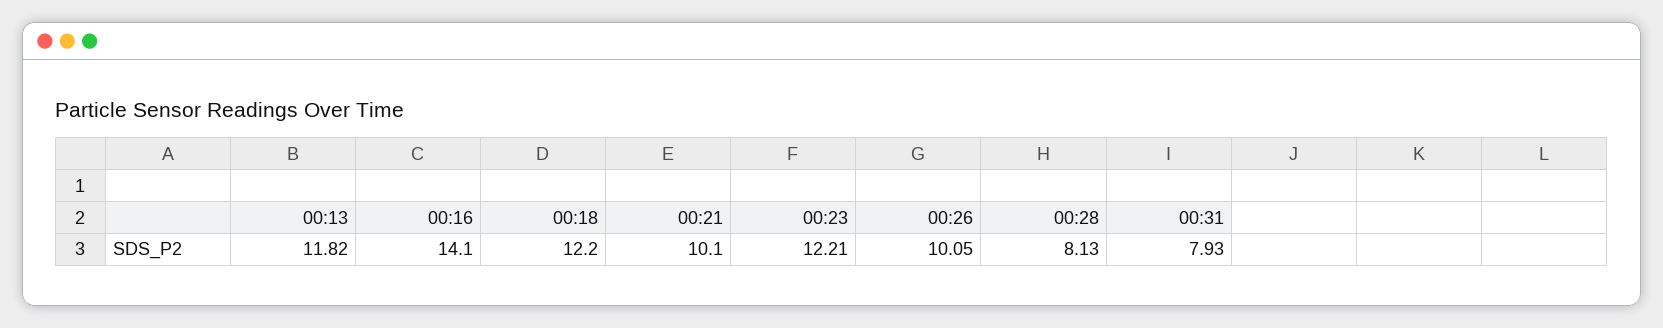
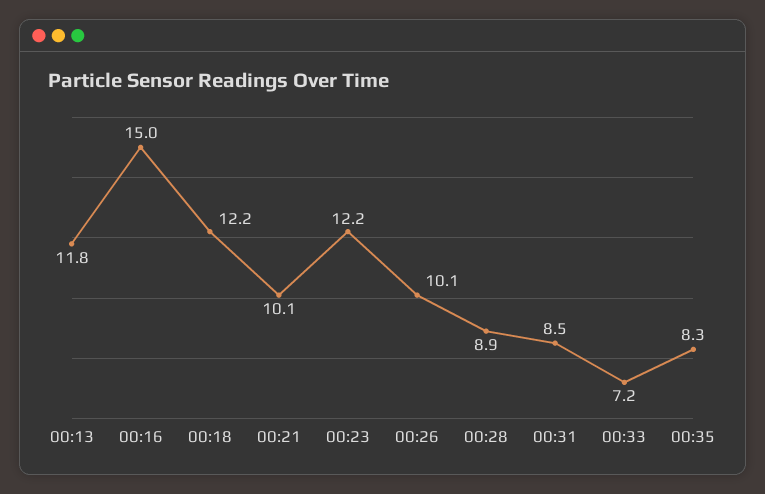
00:16: 14.1 -> 15
00:28: 8.13 -> 8.9
00:31: 7.93 -> 8.5
00:33: none -> 7.2
00:35: none -> 8.3

